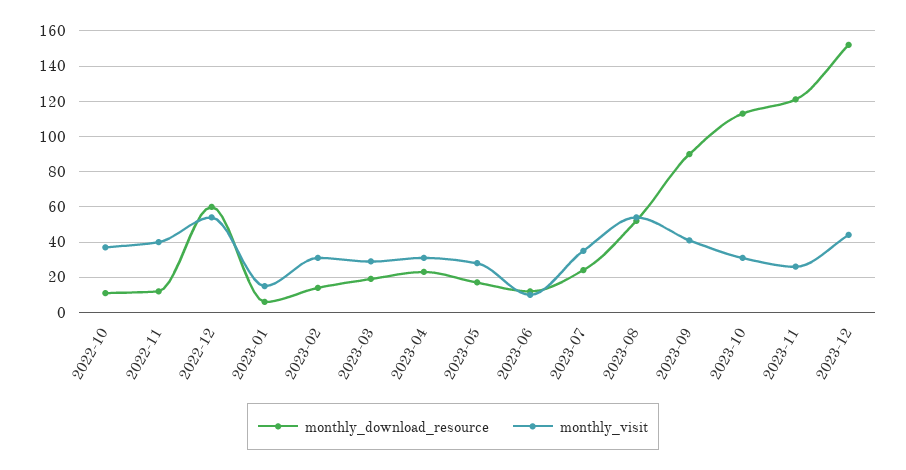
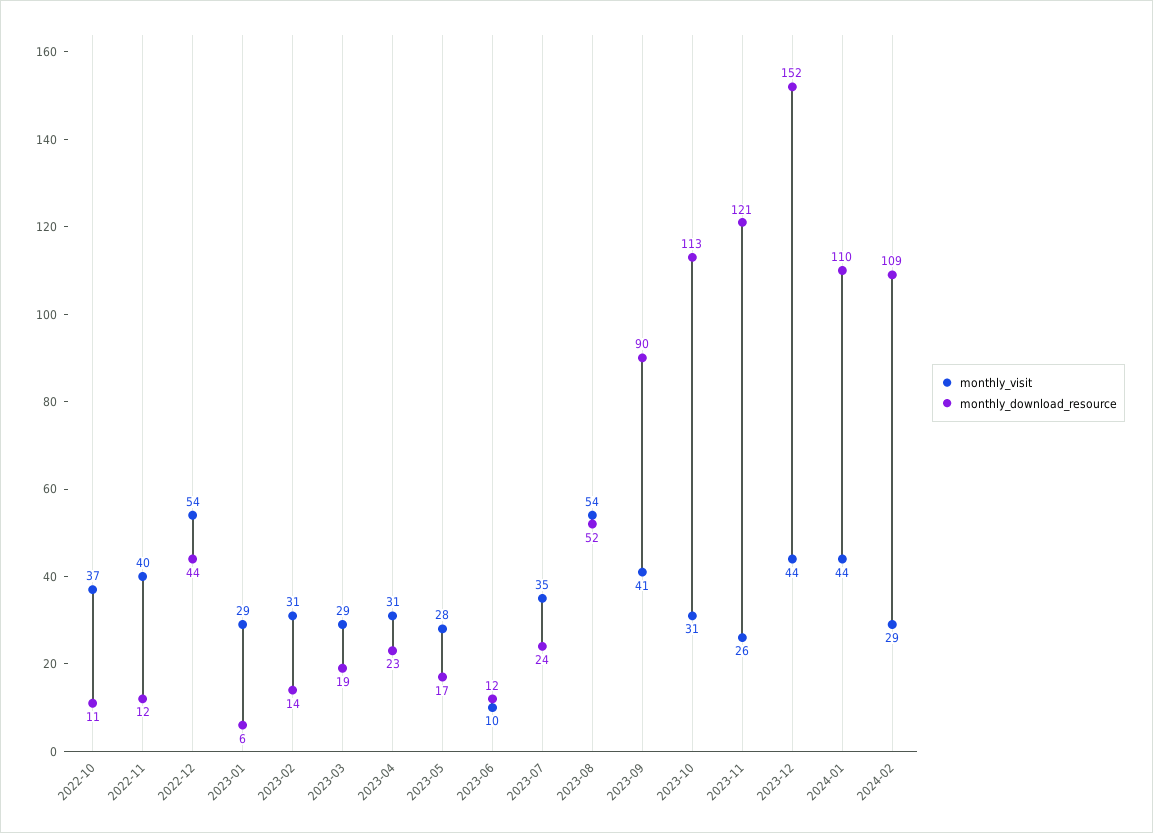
monthly_download_resource, 2022-12: 60 -> 44
monthly_visit, 2023-01: 15 -> 29
monthly_visit, 2024-01: none -> 44
monthly_download_resource, 2024-01: none -> 110
monthly_visit, 2024-02: none -> 29
monthly_download_resource, 2024-02: none -> 109

